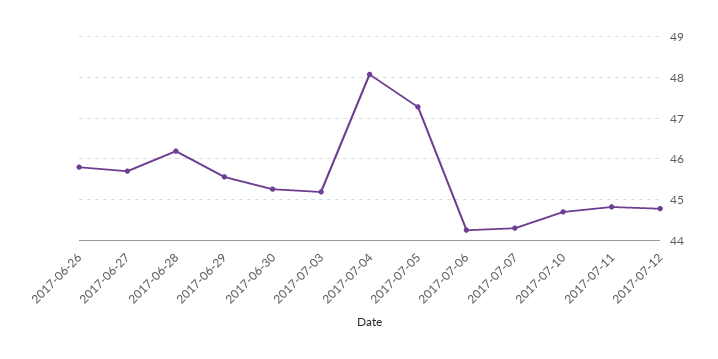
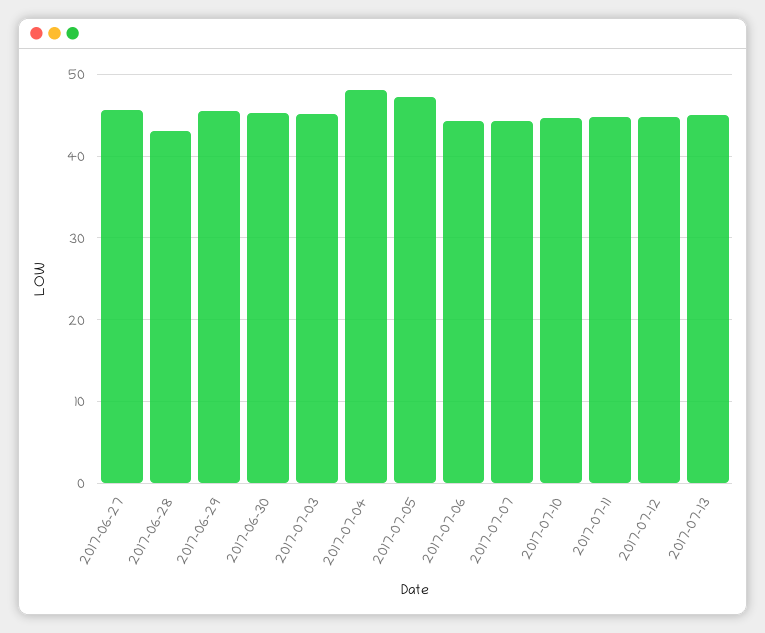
2017-06-26: 45.8 -> none
2017-06-28: 46.2 -> 43
2017-07-13: none -> 45

